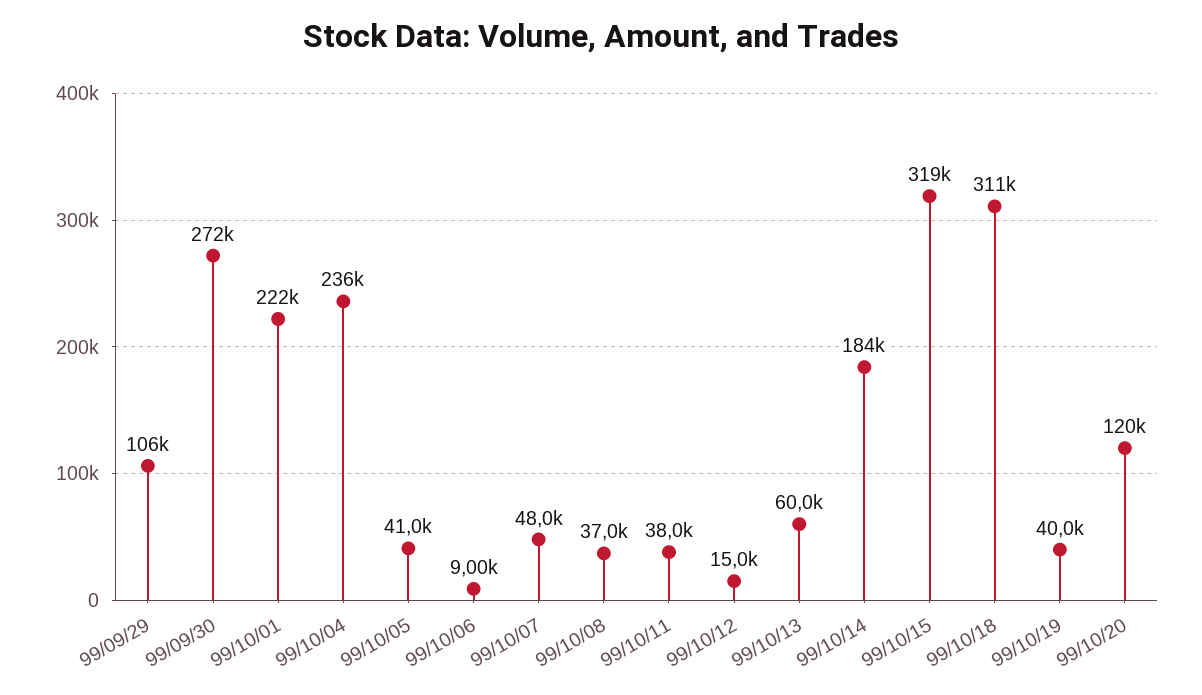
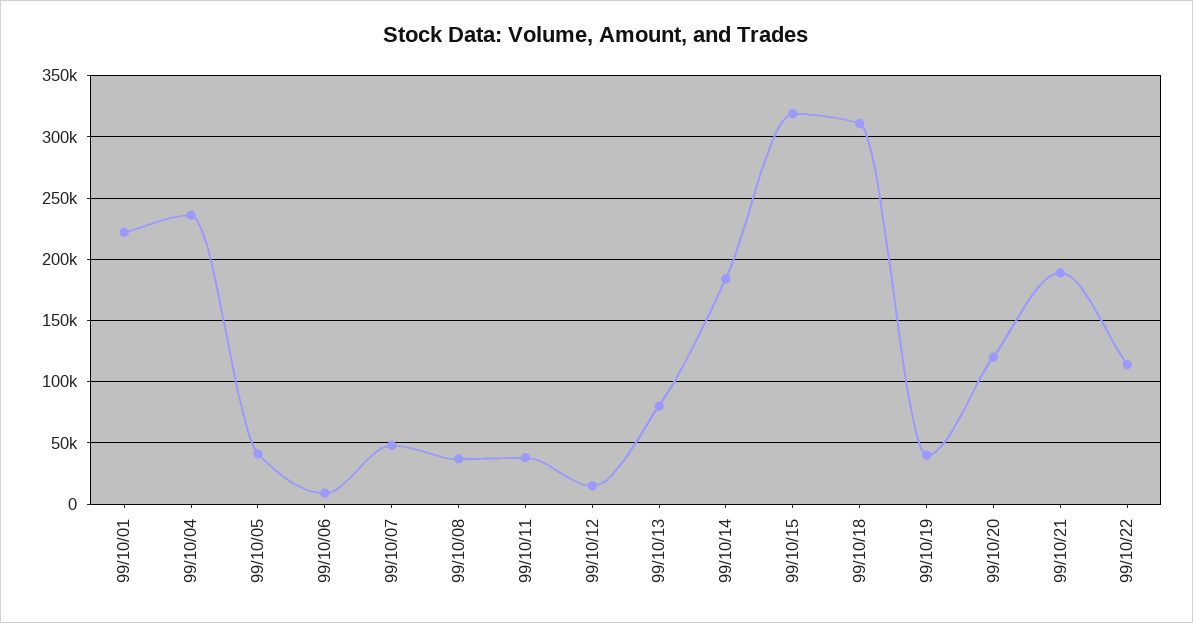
99/09/29: 106000 -> none
99/09/30: 272000 -> none
99/10/13: 60000 -> 80000
99/10/21: none -> 190000
99/10/22: none -> 115000

